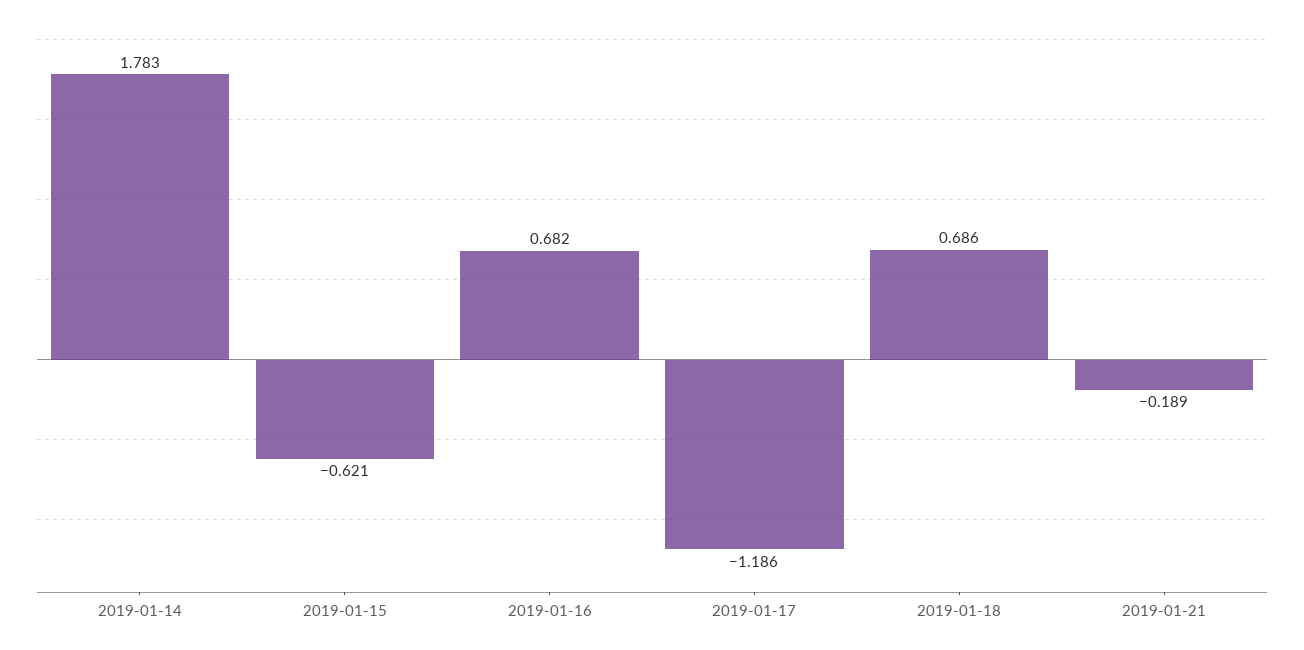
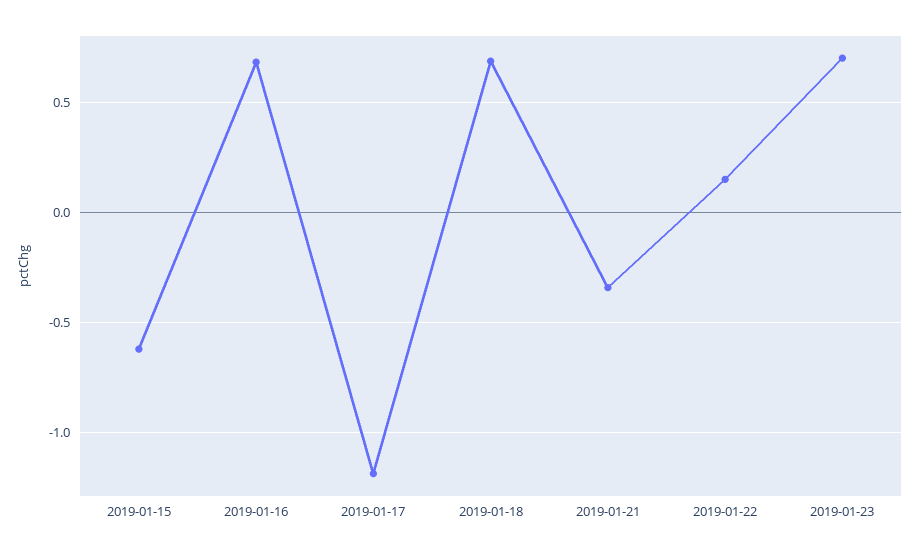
2019-01-14: 1.783 -> none
2019-01-21: -0.189 -> -0.35
2019-01-22: none -> 0.15
2019-01-23: none -> 0.7

